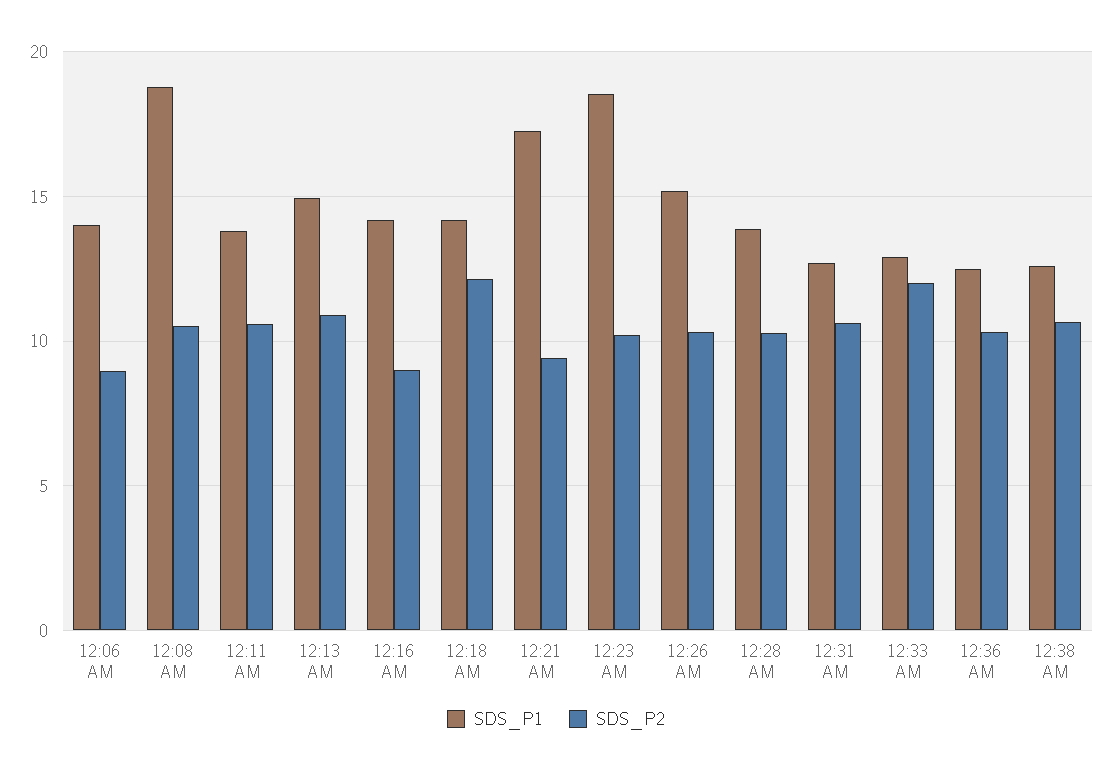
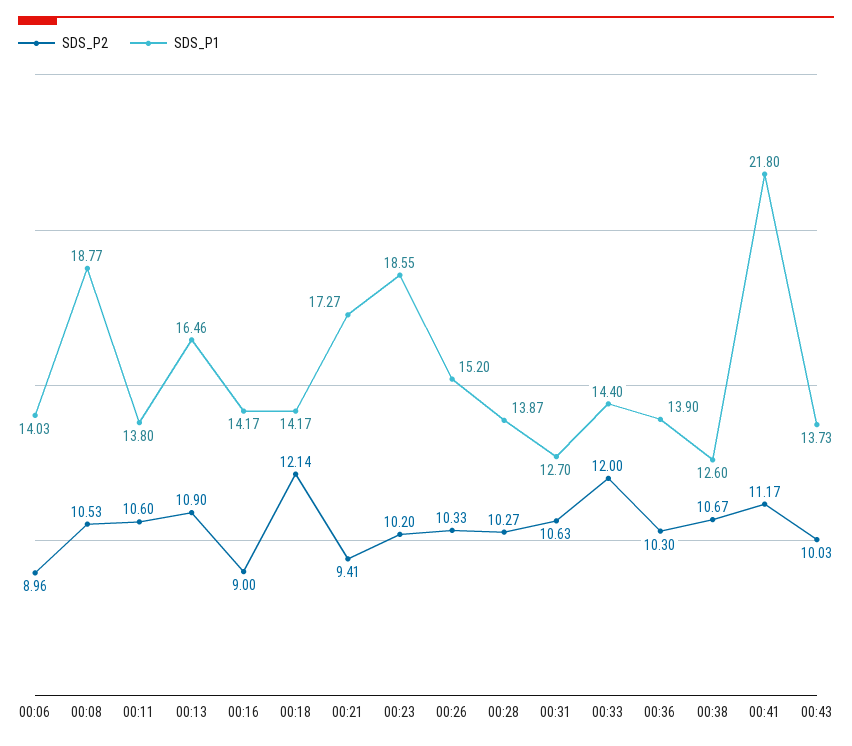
SDS_P1, 12:13 AM: 15 -> 16.46
SDS_P1, 12:33 AM: 13 -> 14.4
SDS_P1, 12:36 AM: 12.5 -> 13.9
SDS_P2, 00:41: none -> 11.17
SDS_P1, 00:41: none -> 21.8
SDS_P2, 00:43: none -> 10.03
SDS_P1, 00:43: none -> 13.73

